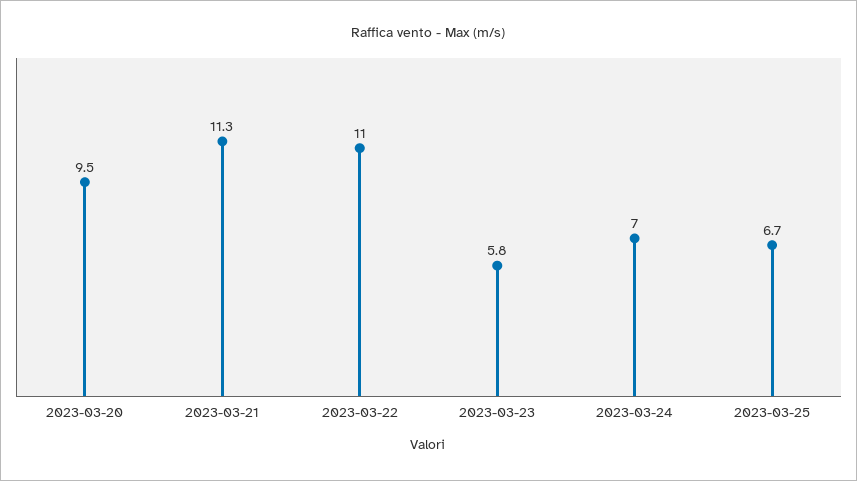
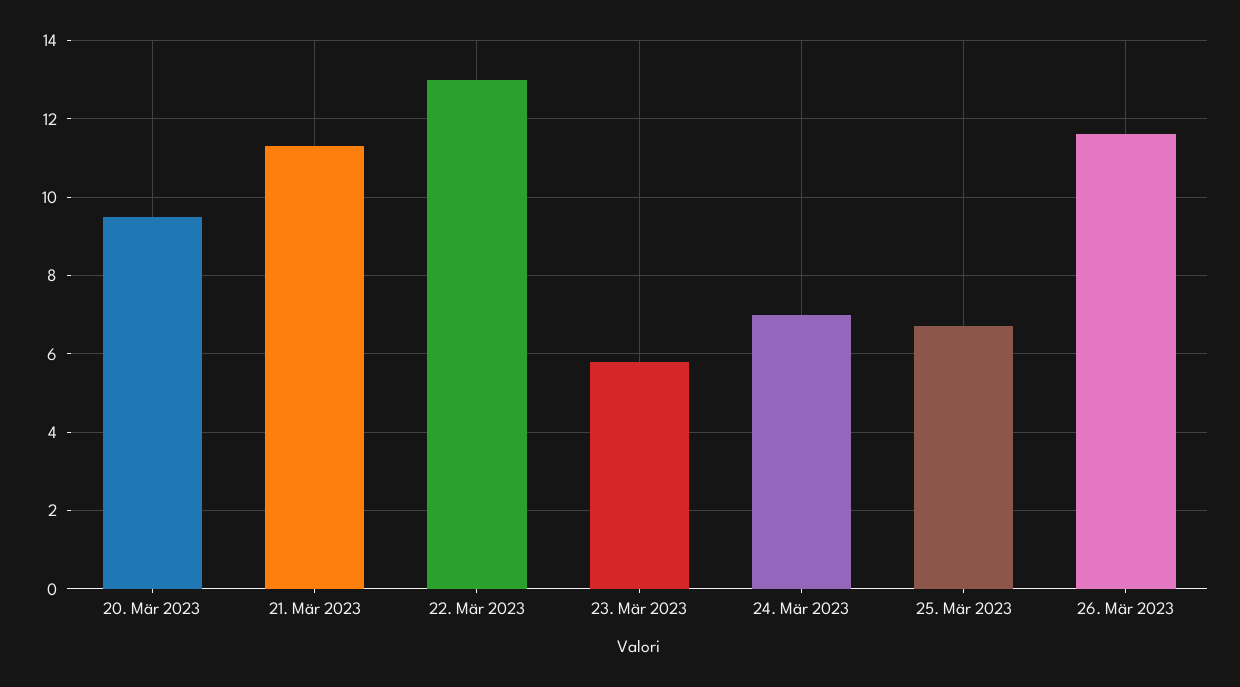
2023-03-22: 11 -> 13
26. Mär 2023: none -> 11.5

